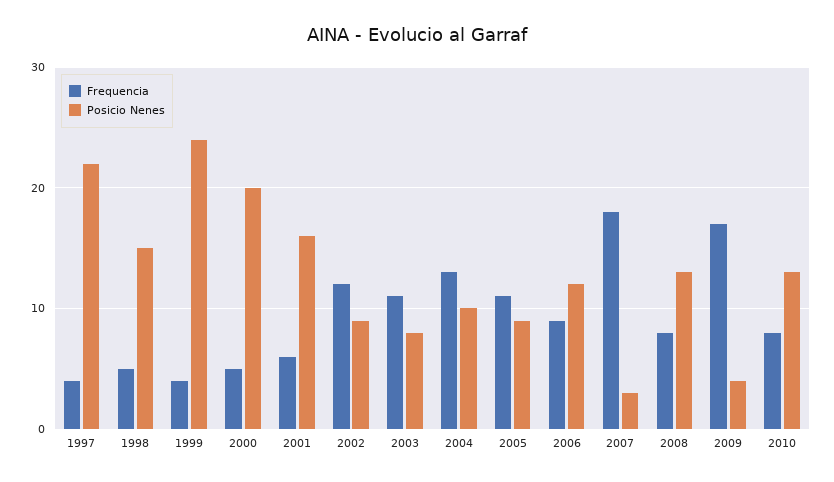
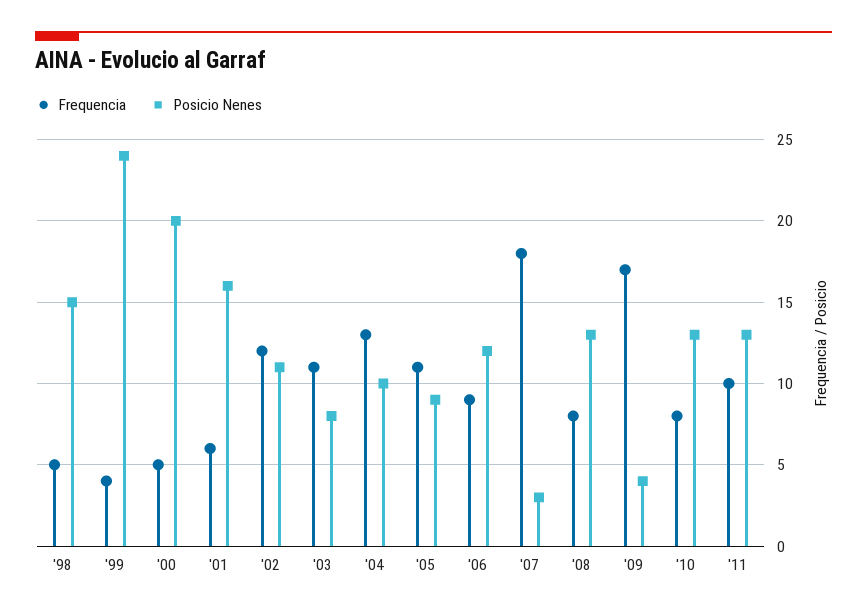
Frequencia, 1997: 4 -> none
Posicio Nenes, 1997: 22 -> none
Posicio Nenes, 2002: 9 -> 11
Frequencia, '11: none -> 10
Posicio Nenes, '11: none -> 13

